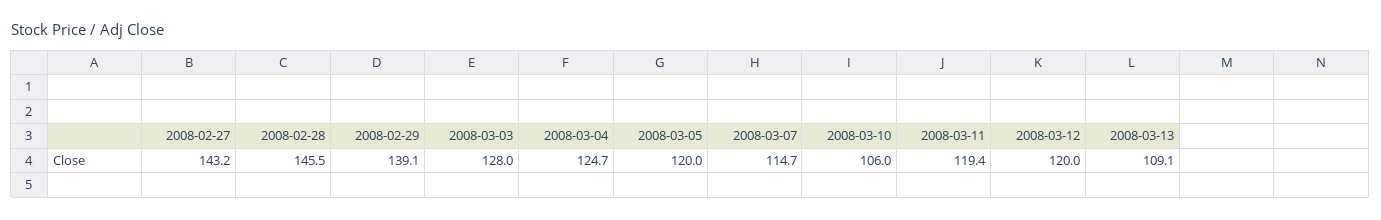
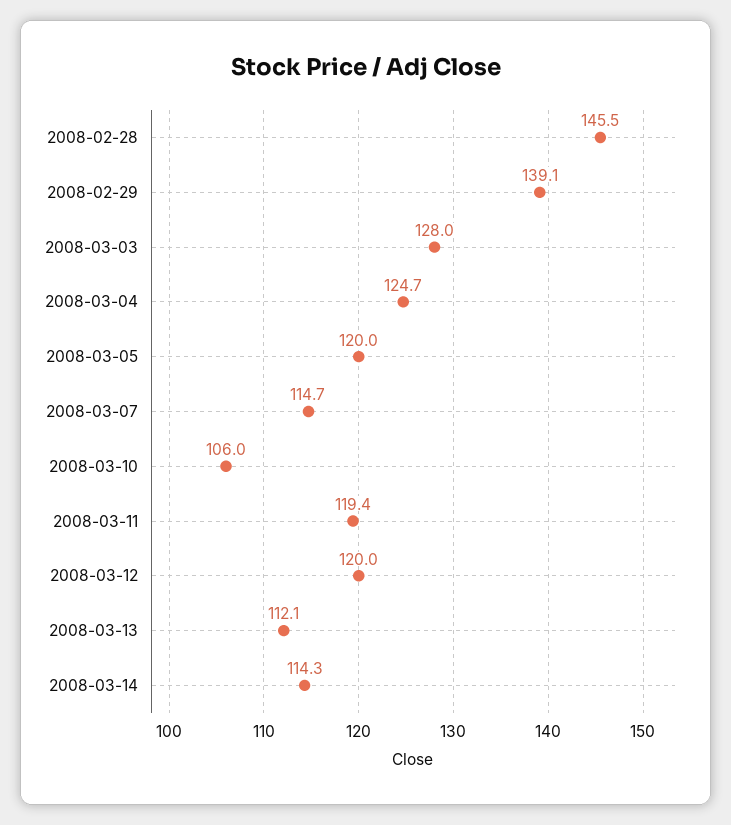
2008-02-27: 143.2 -> none
2008-03-13: 109.1 -> 112.1
2008-03-14: none -> 114.3

